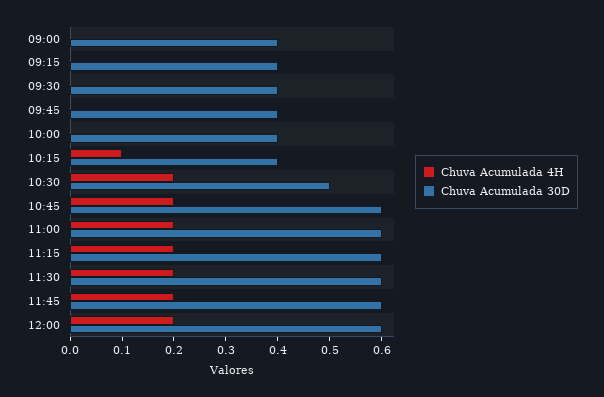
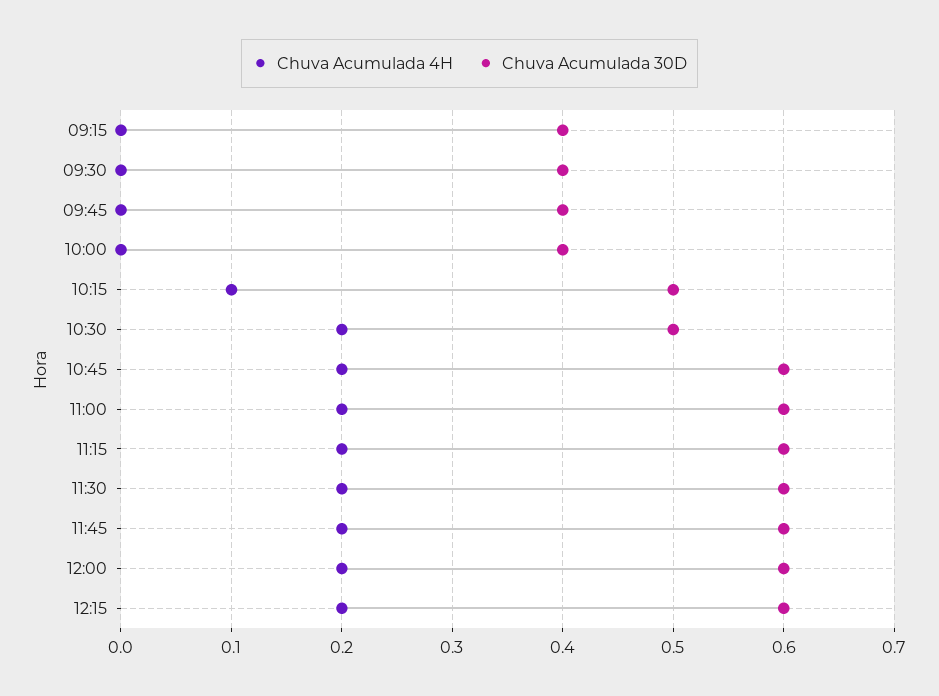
Chuva Acumulada 4H, 09:00: 0 -> none
Chuva Acumulada 30D, 09:00: 0.4 -> none
Chuva Acumulada 30D, 10:15: 0.4 -> 0.5
Chuva Acumulada 4H, 12:15: none -> 0.2
Chuva Acumulada 30D, 12:15: none -> 0.6

